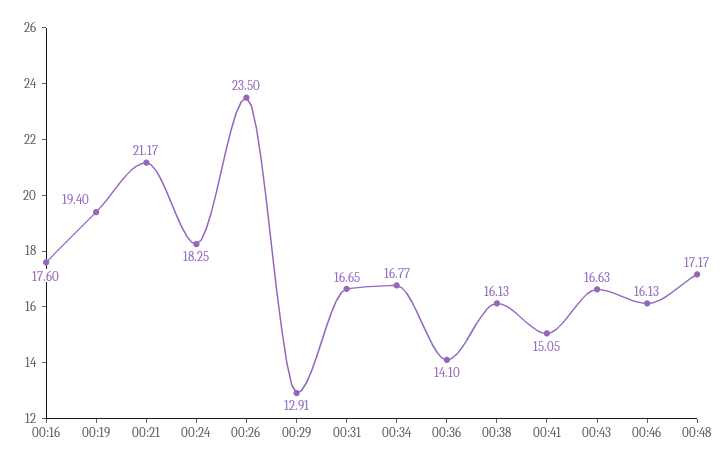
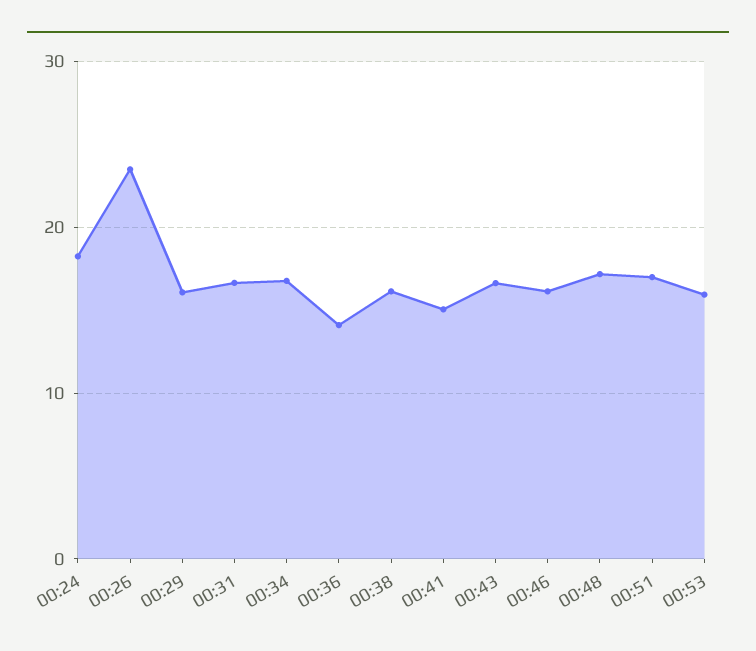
00:16: 17.6 -> none
00:19: 19.4 -> none
00:21: 21.17 -> none
00:29: 12.91 -> 16
00:51: none -> 17
00:53: none -> 16

